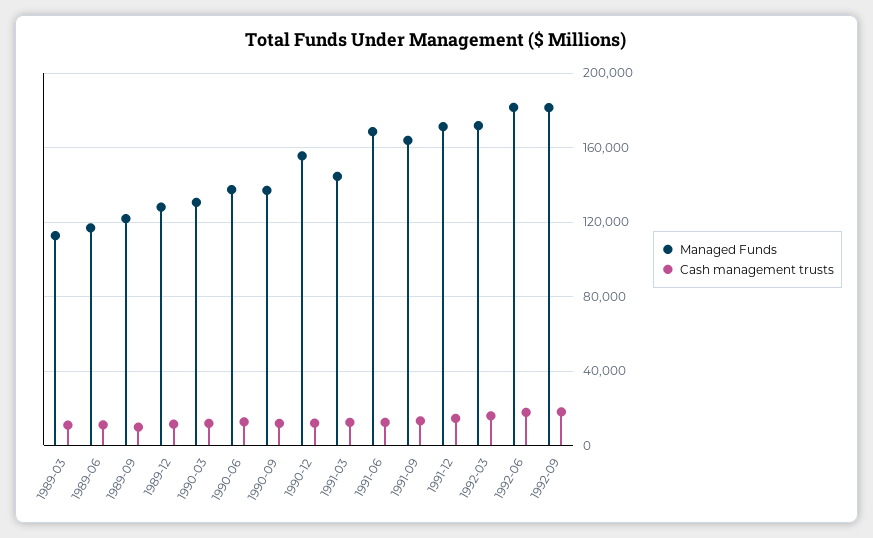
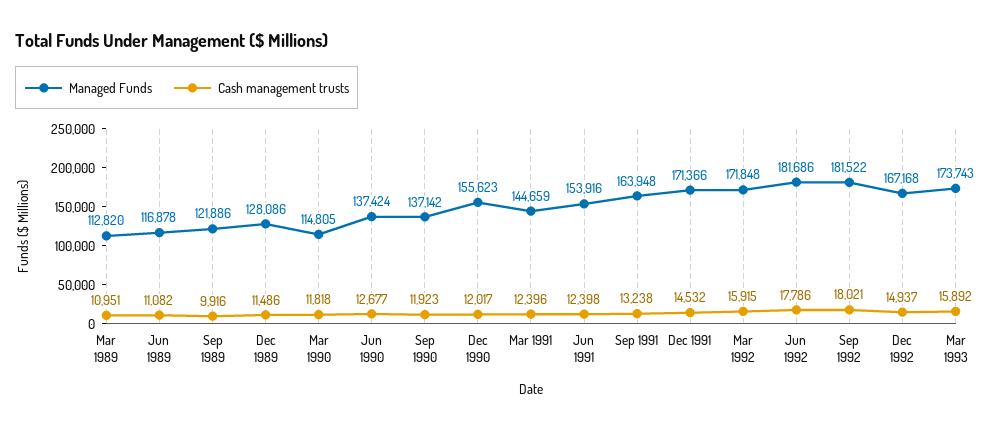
Managed Funds, 1990-03: 130000 -> 114805
Managed Funds, 1991-06: 170000 -> 153916
Managed Funds, Dec 1992: none -> 167168
Cash management trusts, Dec 1992: none -> 14937
Managed Funds, Mar 1993: none -> 173743
Cash management trusts, Mar 1993: none -> 15892

